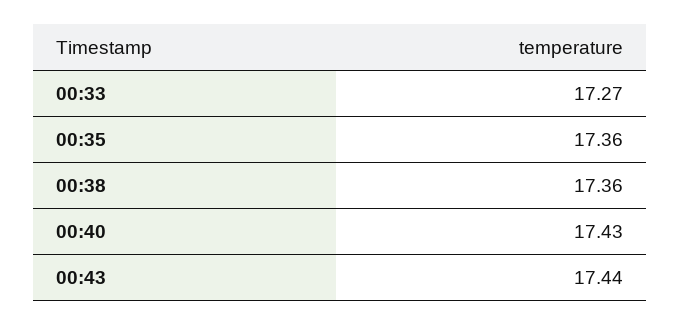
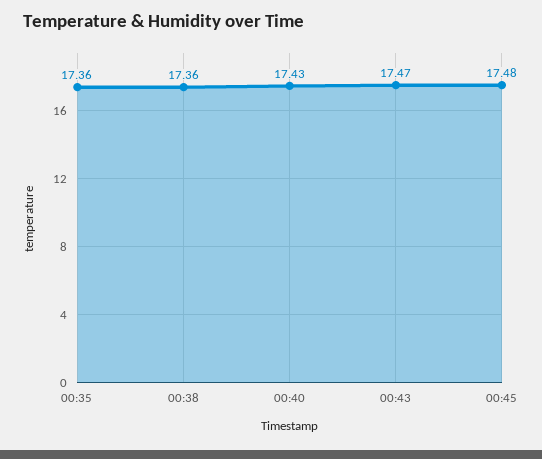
00:33: 17.27 -> none
00:43: 17.44 -> 17.47
00:45: none -> 17.48

